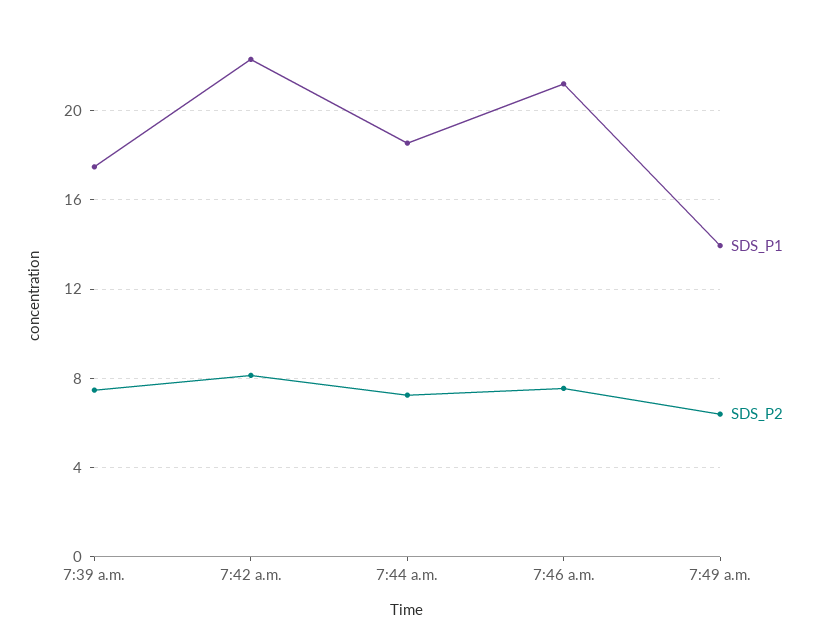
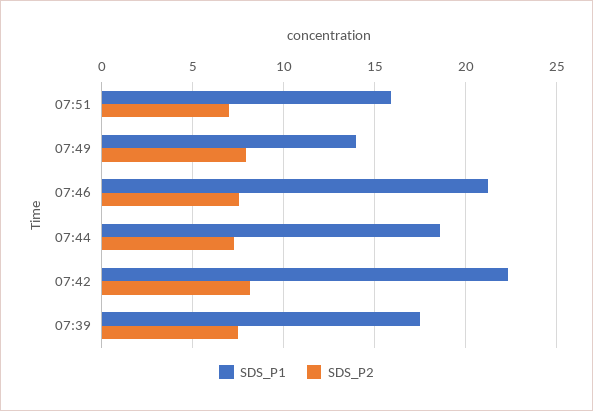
SDS_P2, 7:49 a.m.: 6.5 -> 8
SDS_P1, 07:51: none -> 16
SDS_P2, 07:51: none -> 7

